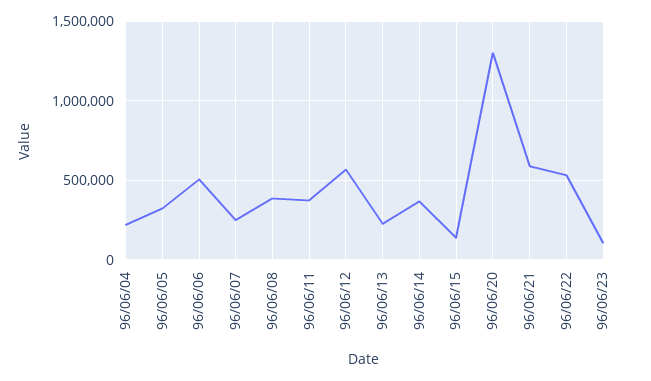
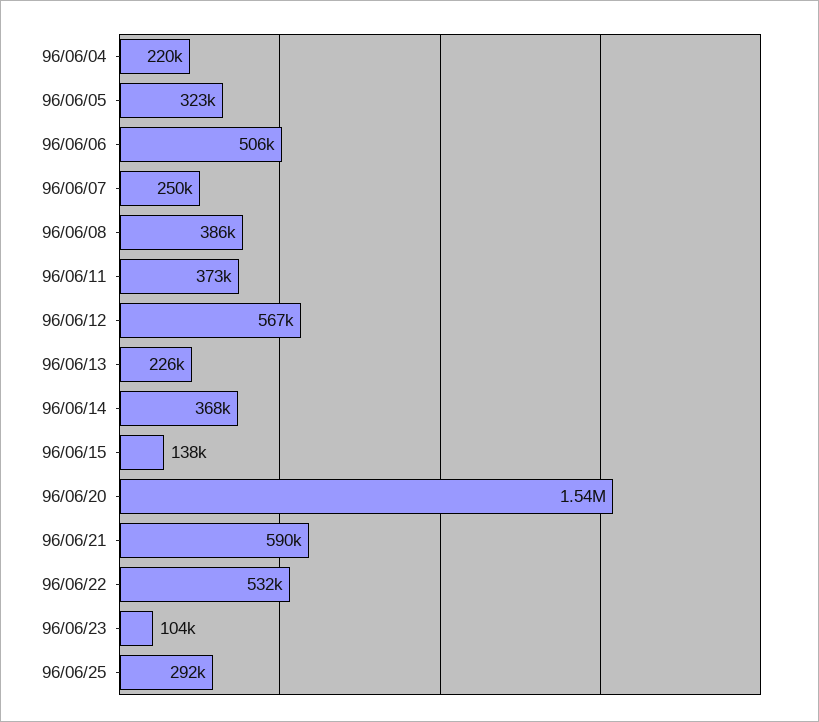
96/06/20: 1300000 -> 1540000
96/06/25: none -> 292000

